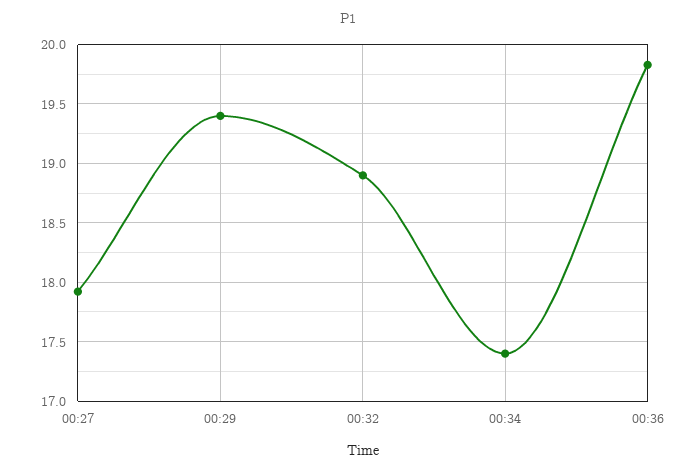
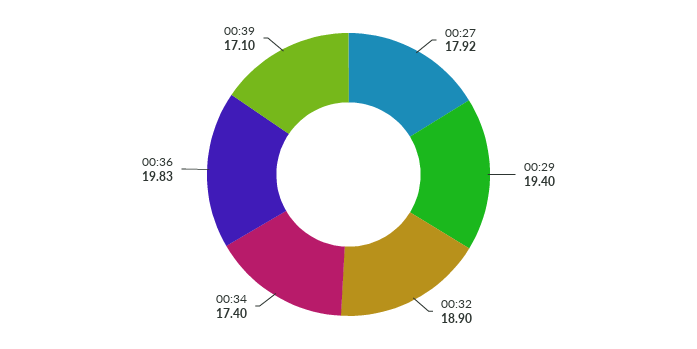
00:39: none -> 17.1

